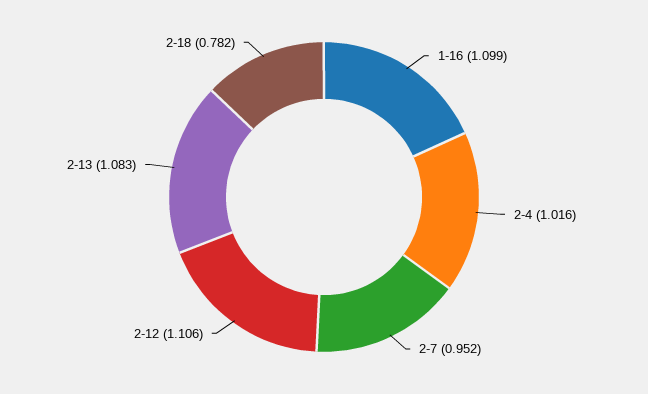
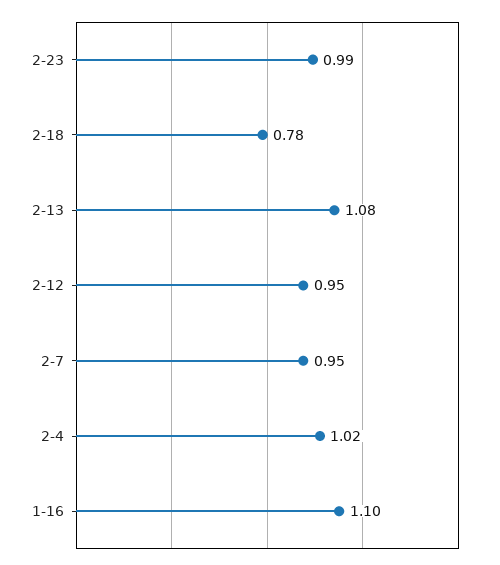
2-12: 1.106 -> 0.95
2-23: none -> 0.99

